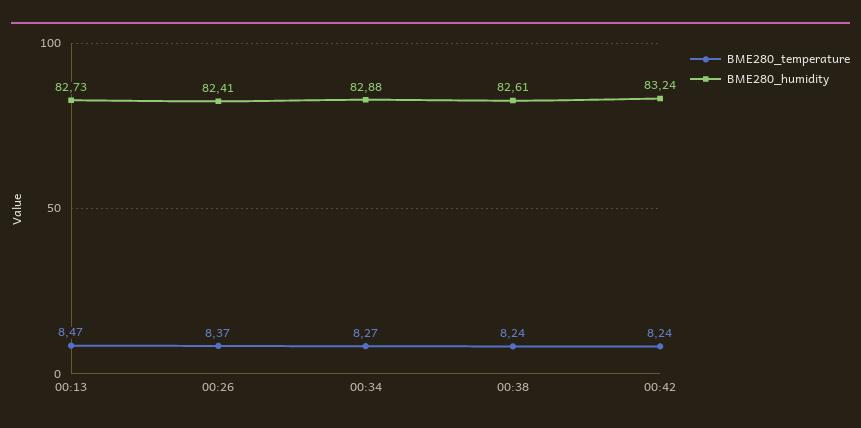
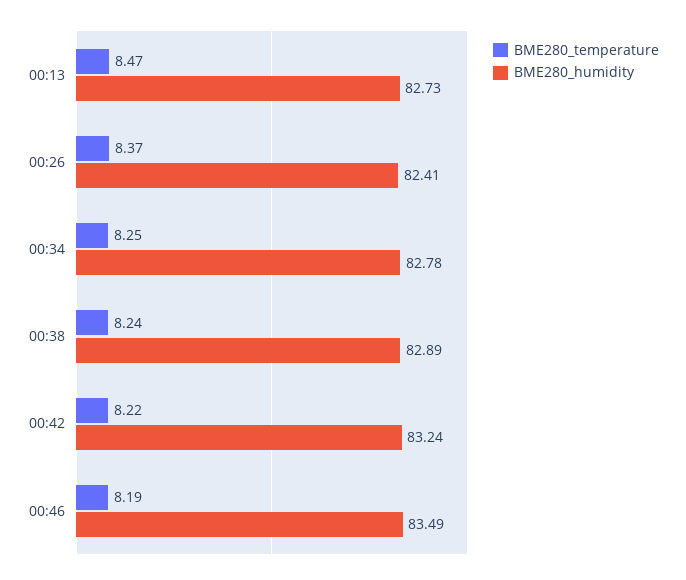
BME280_temperature, 00:34: 8.27 -> 8.25
BME280_humidity, 00:34: 82.88 -> 82.78
BME280_humidity, 00:38: 82.61 -> 82.89
BME280_temperature, 00:42: 8.24 -> 8.22
BME280_temperature, 00:46: none -> 8.19
BME280_humidity, 00:46: none -> 83.49

